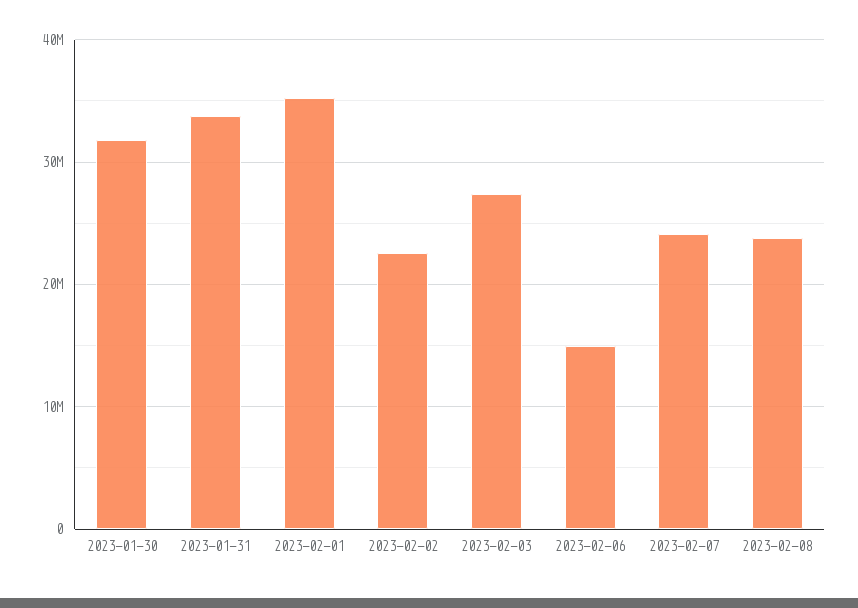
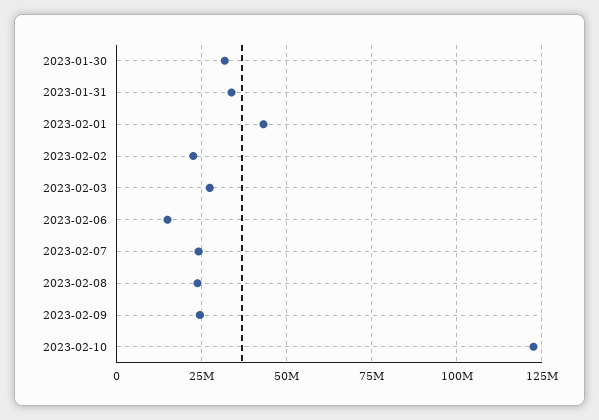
2023-02-01: 35000000 -> 42500000
2023-02-09: none -> 25000000
2023-02-10: none -> 122500000

